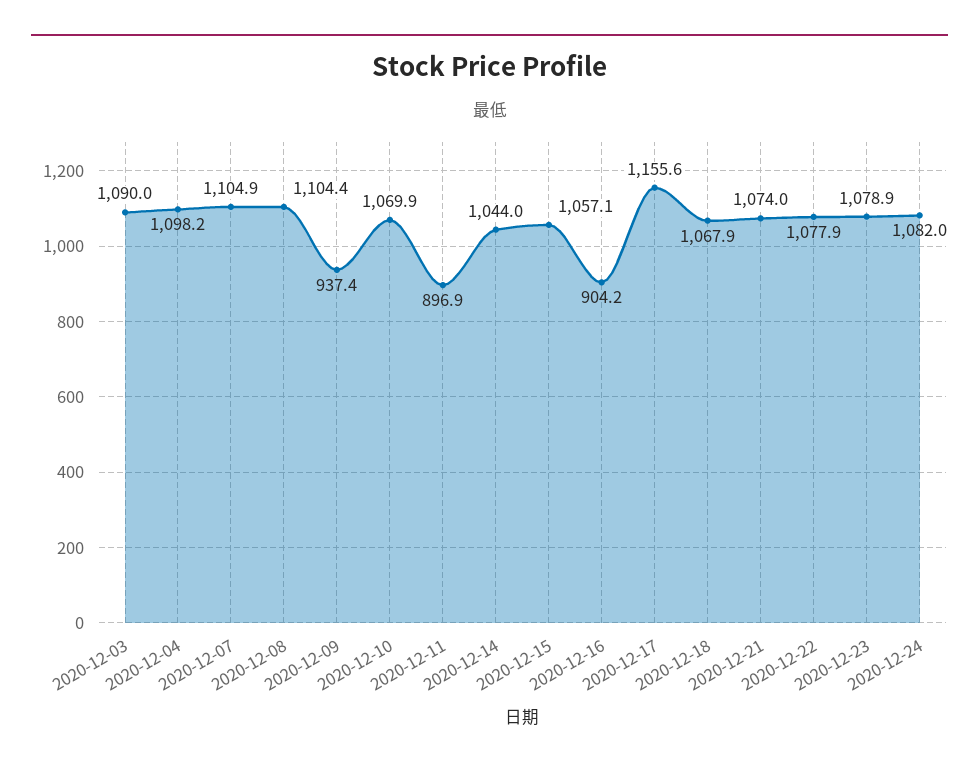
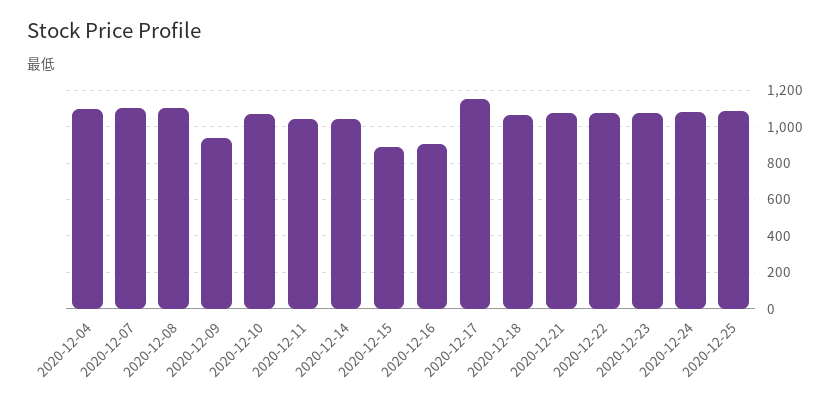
2020-12-03: 1090 -> none
2020-12-11: 896.9 -> 1050
2020-12-15: 1057.1 -> 900
2020-12-25: none -> 1100

